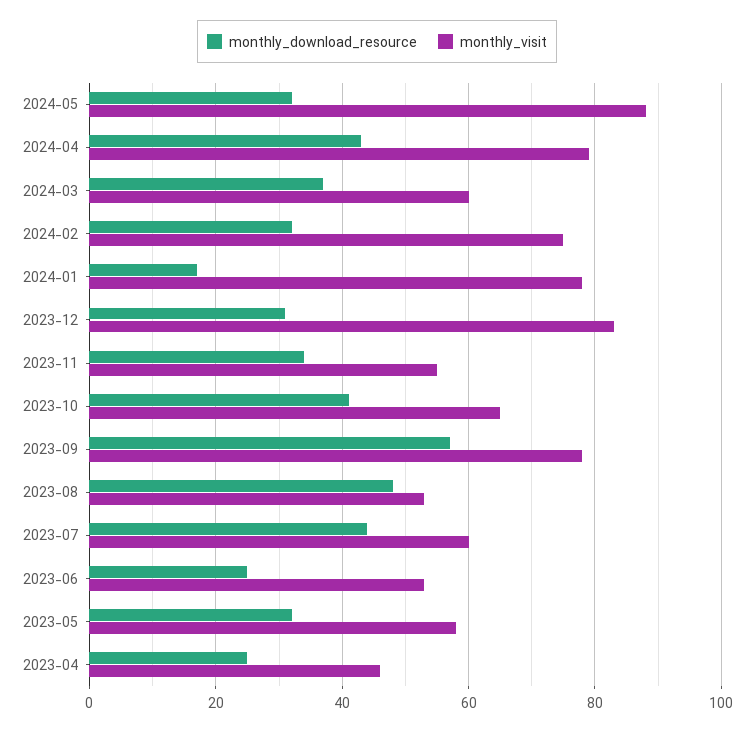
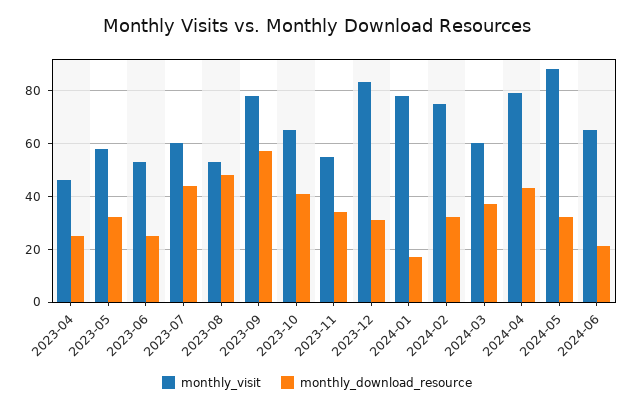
monthly_visit, 2024-06: none -> 65
monthly_download_resource, 2024-06: none -> 20

